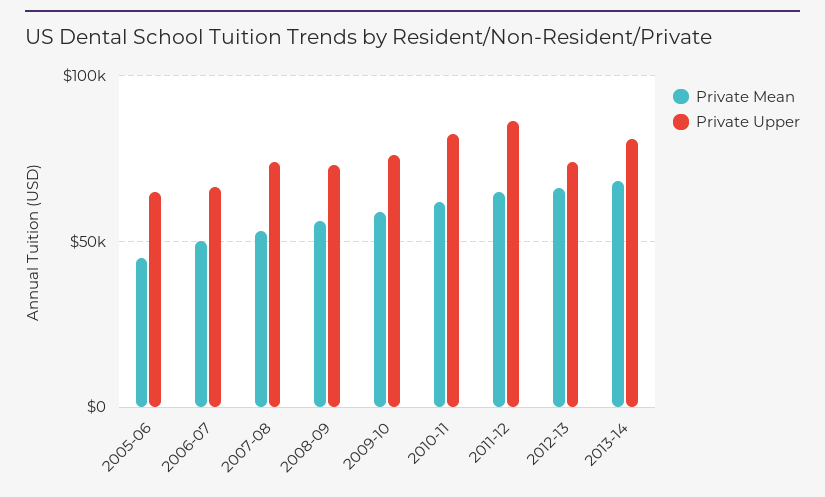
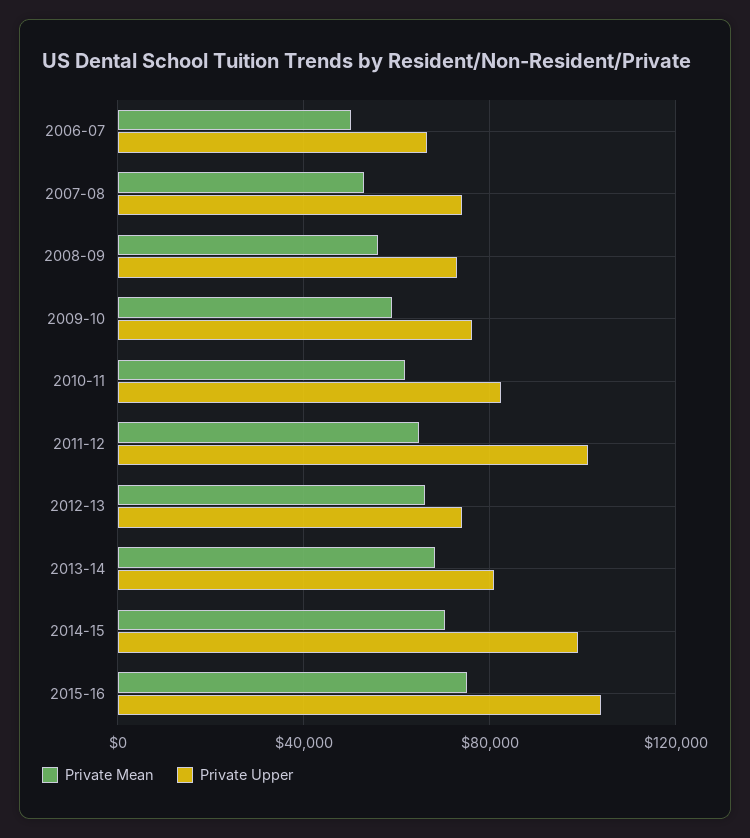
Private Mean, 2005-06: 45000 -> none
Private Upper, 2005-06: 65000 -> none
Private Upper, 2011-12: 85000 -> 100000
Private Mean, 2014-15: none -> 70000
Private Upper, 2014-15: none -> 100000
Private Mean, 2015-16: none -> 75000
Private Upper, 2015-16: none -> 105000

